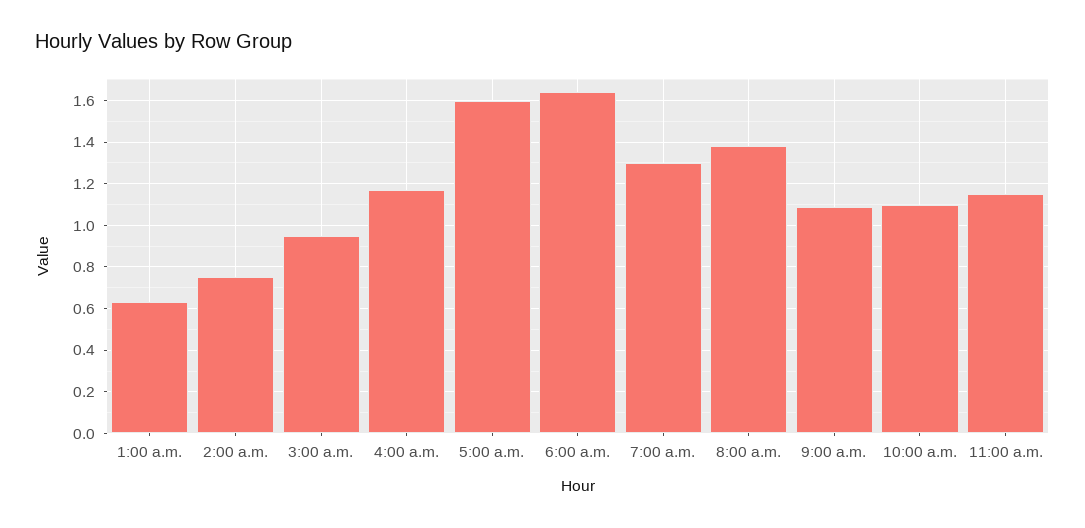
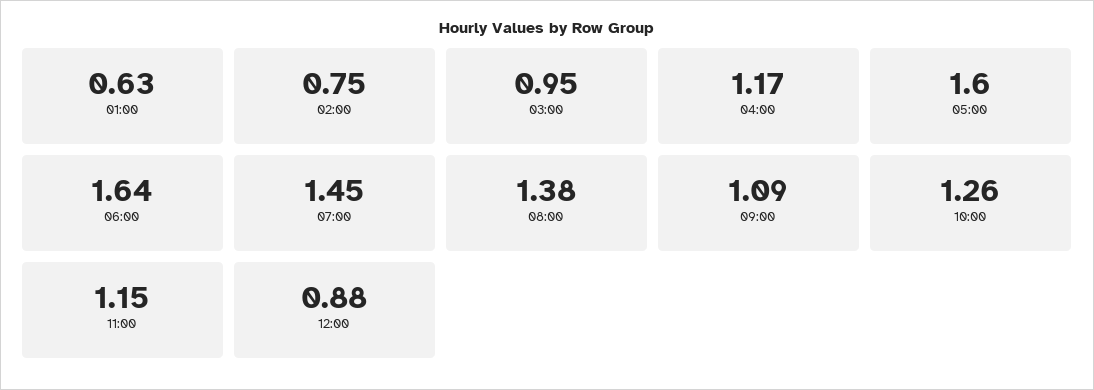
7:00 a.m.: 1.3 -> 1.45
10:00 a.m.: 1.1 -> 1.26
12:00: none -> 0.88

